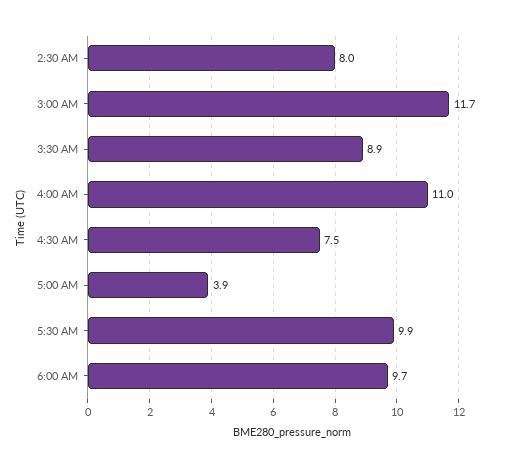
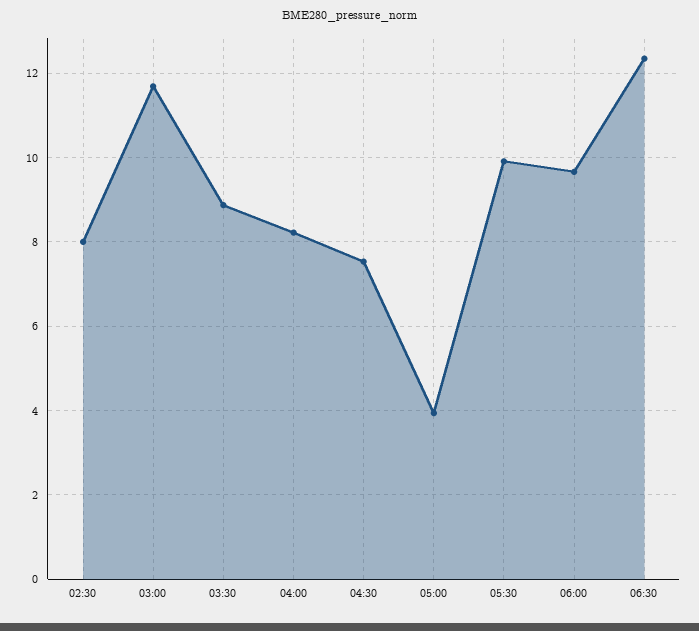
4:00 AM: 11 -> 8.2
06:30: none -> 12.4

